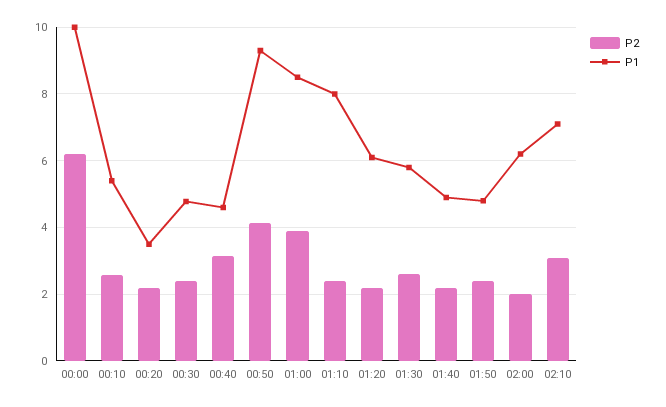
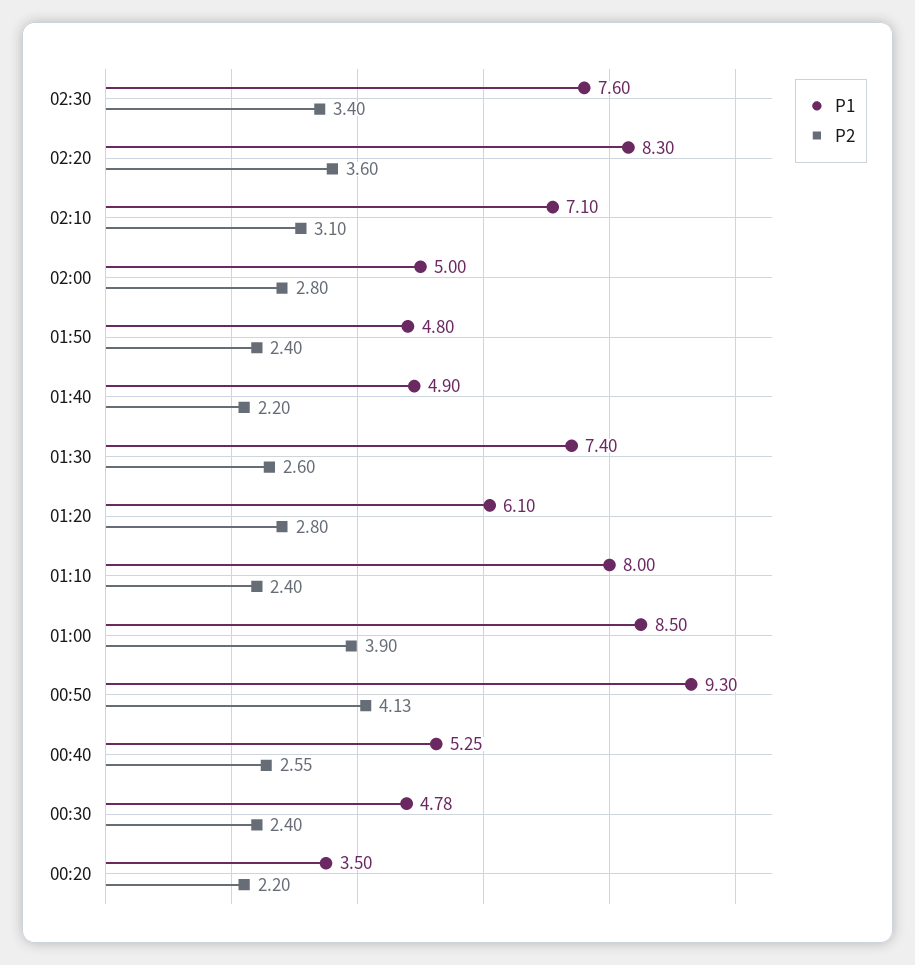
P2, 00:00: 6.2 -> none
P1, 00:00: 10 -> none
P2, 00:10: 2.6 -> none
P1, 00:10: 5.4 -> none
P2, 00:40: 3.2 -> 2.55
P1, 00:40: 4.6 -> 5.25
P2, 01:20: 2.2 -> 2.8
P1, 01:30: 5.8 -> 7.4
P2, 02:00: 2 -> 2.8
P1, 02:00: 6.2 -> 5
P1, 02:30: none -> 7.6
P2, 02:30: none -> 3.4
P1, 02:20: none -> 8.3
P2, 02:20: none -> 3.6

